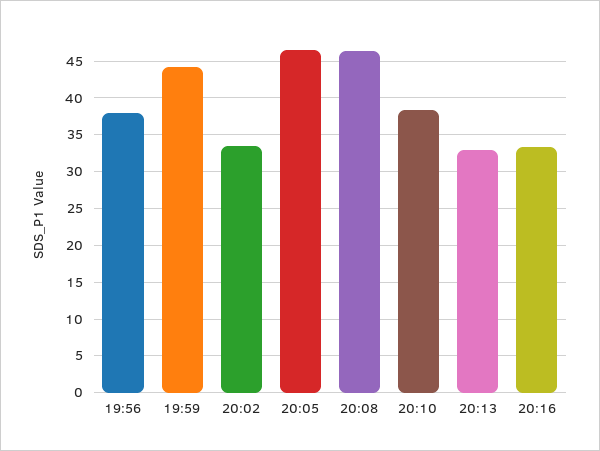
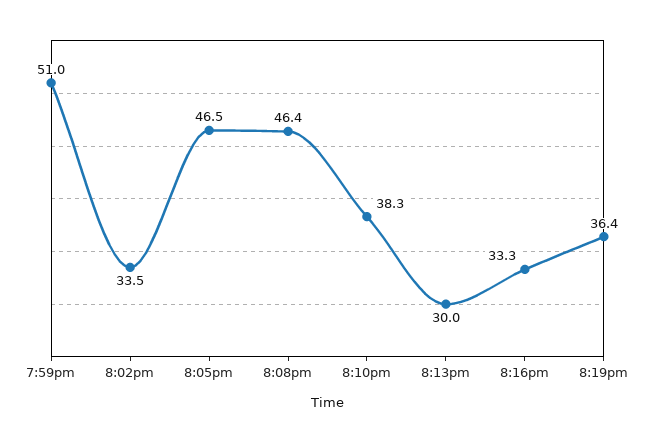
19:56: 38 -> none
19:59: 44 -> 51
20:13: 33 -> 30
8:19pm: none -> 36.4

